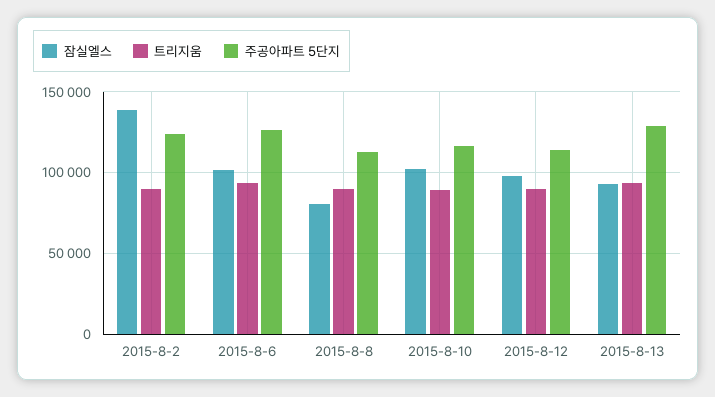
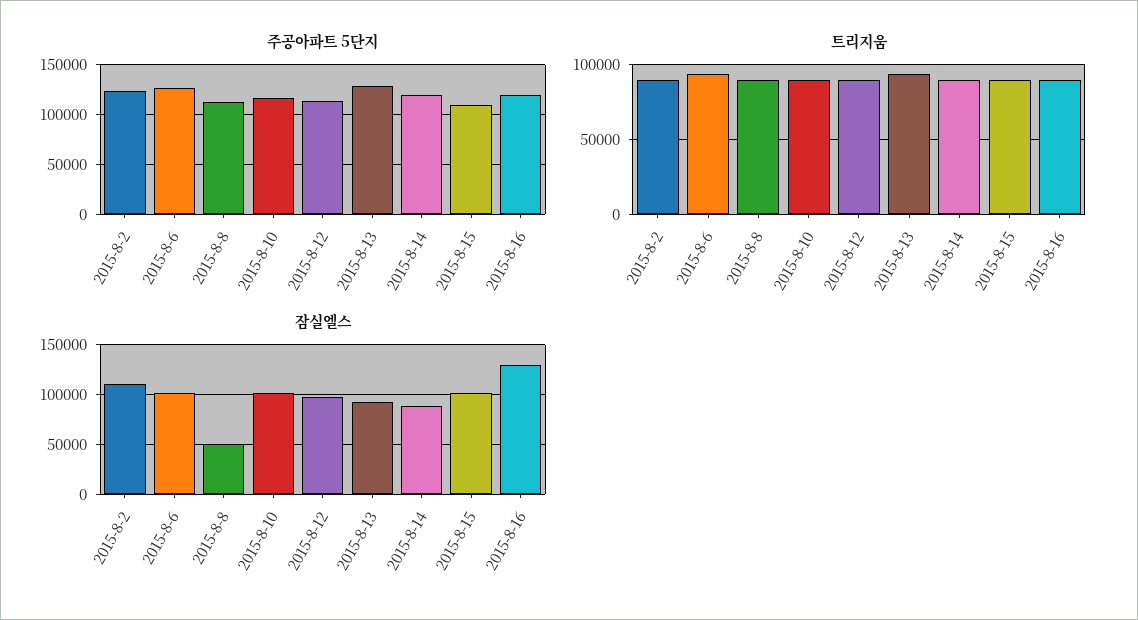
잠실엘스, 2015-8-2: 140000 -> 110000
잠실엘스, 2015-8-8: 80000 -> 50000
주공아파트 5단지, 2015-8-14: none -> 120000
주공아파트 5단지, 2015-8-15: none -> 110000
주공아파트 5단지, 2015-8-16: none -> 120000
트리지움, 2015-8-14: none -> 90000
트리지움, 2015-8-15: none -> 90000
트리지움, 2015-8-16: none -> 90000
잠실엘스, 2015-8-14: none -> 90000
잠실엘스, 2015-8-15: none -> 100000
잠실엘스, 2015-8-16: none -> 130000

